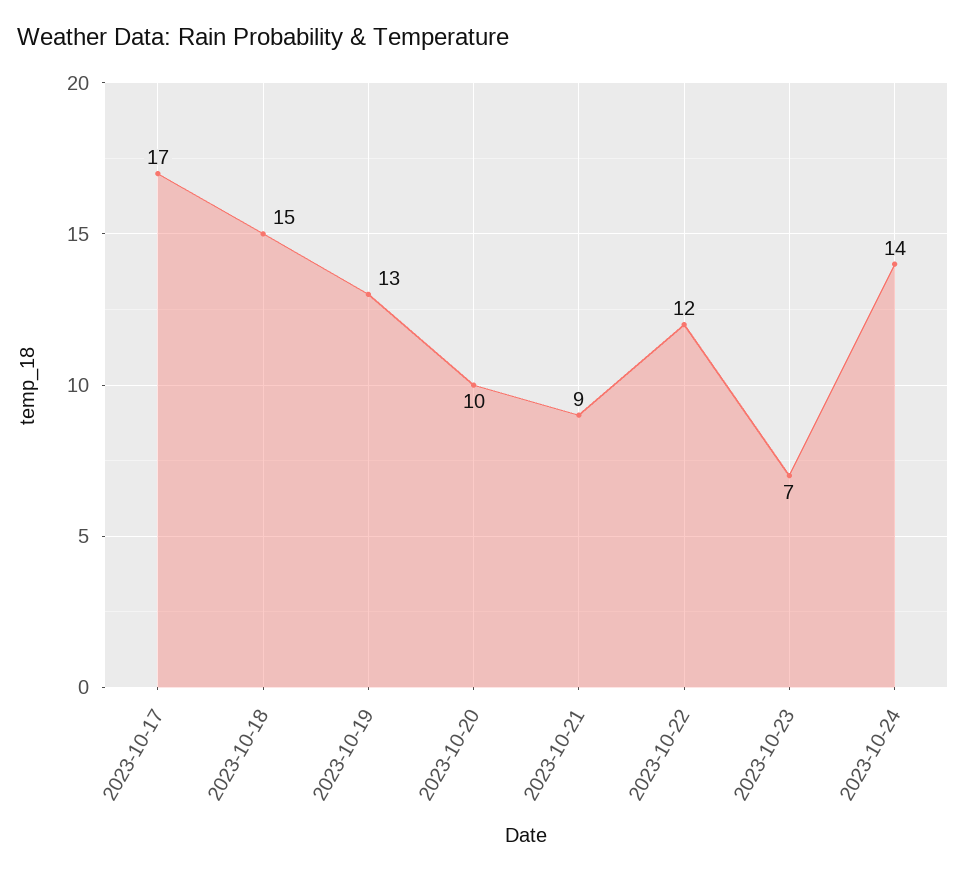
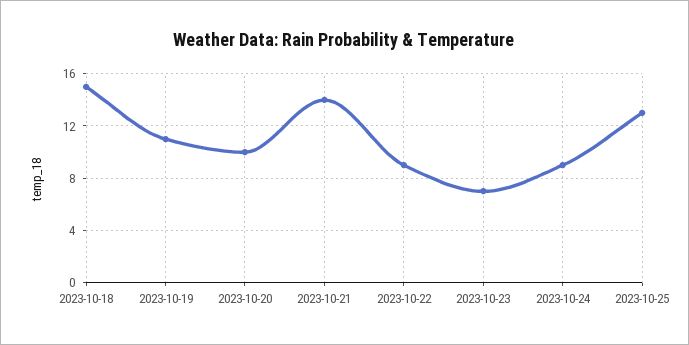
2023-10-17: 17 -> none
2023-10-19: 13 -> 11
2023-10-21: 9 -> 14
2023-10-22: 12 -> 9
2023-10-24: 14 -> 9
2023-10-25: none -> 13

